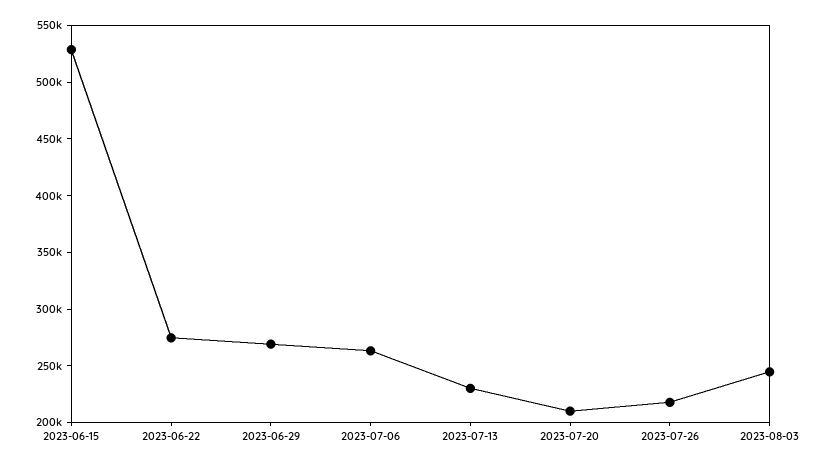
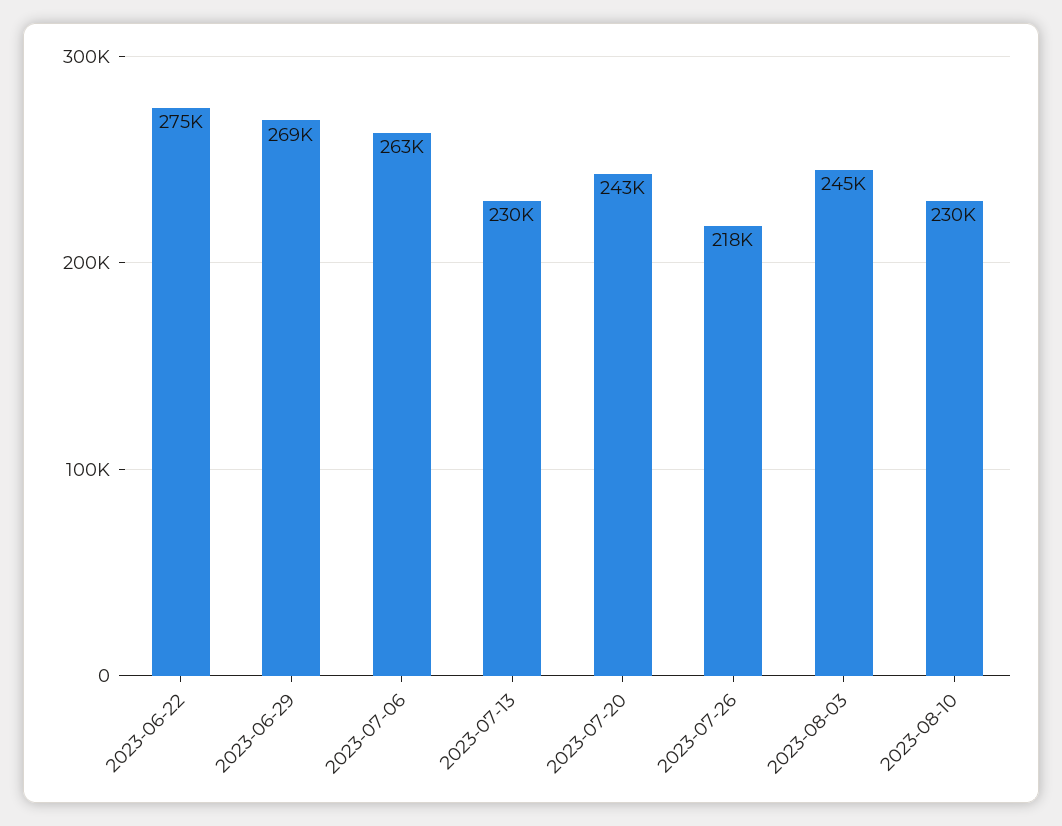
2023-06-15: 530000 -> none
2023-07-20: 210000 -> 243000
2023-08-10: none -> 230000

